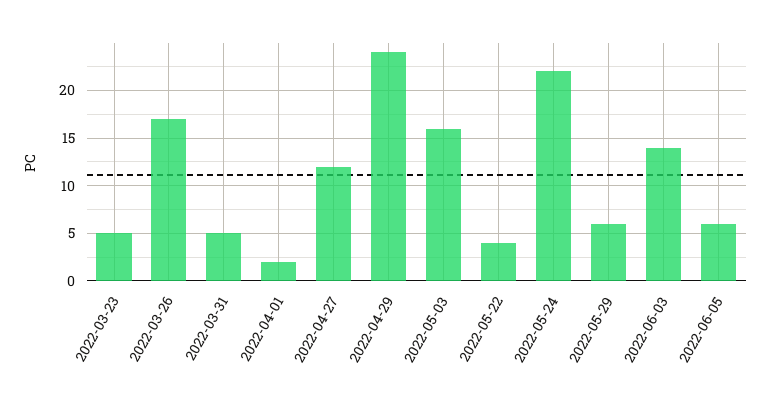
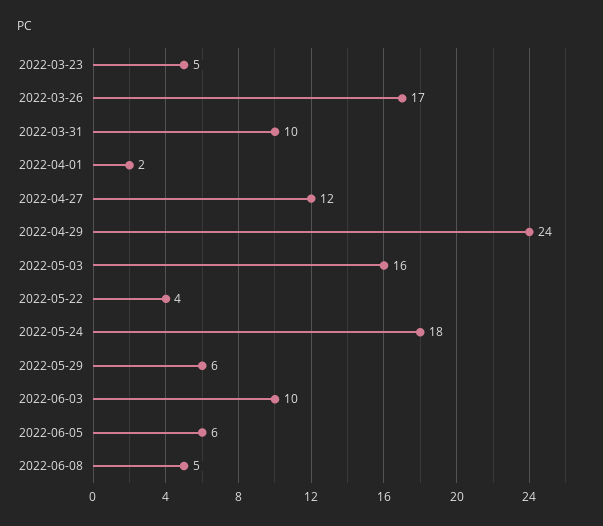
2022-03-31: 5 -> 10
2022-05-24: 22 -> 18
2022-06-03: 14 -> 10
2022-06-08: none -> 5

